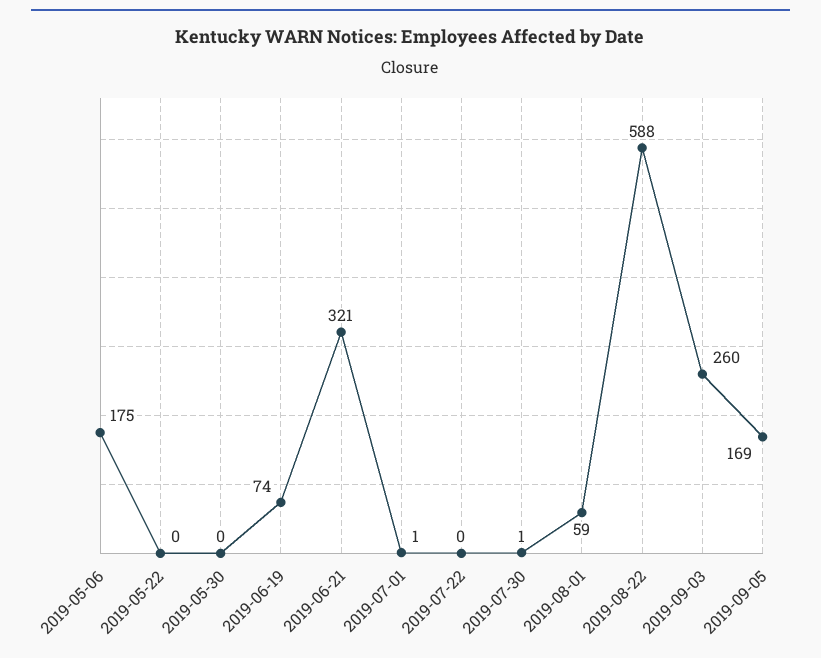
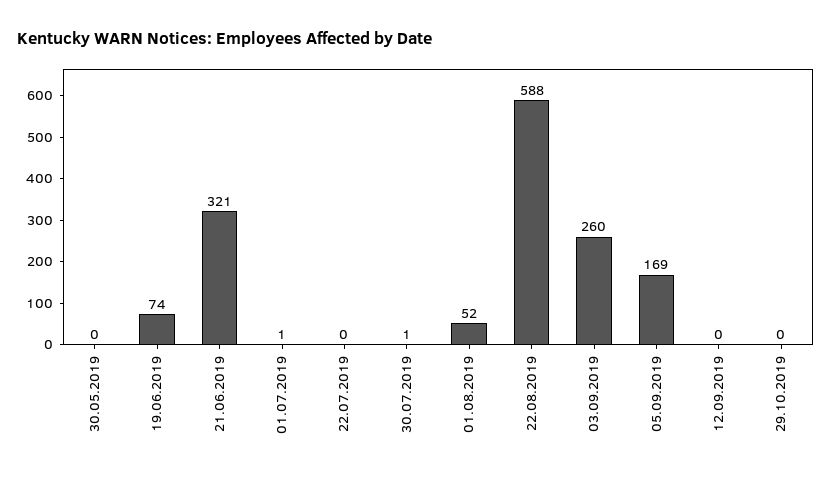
2019-05-06: 175 -> none
2019-05-22: 0 -> none
2019-08-01: 59 -> 52
12.09.2019: none -> 0
29.10.2019: none -> 0

